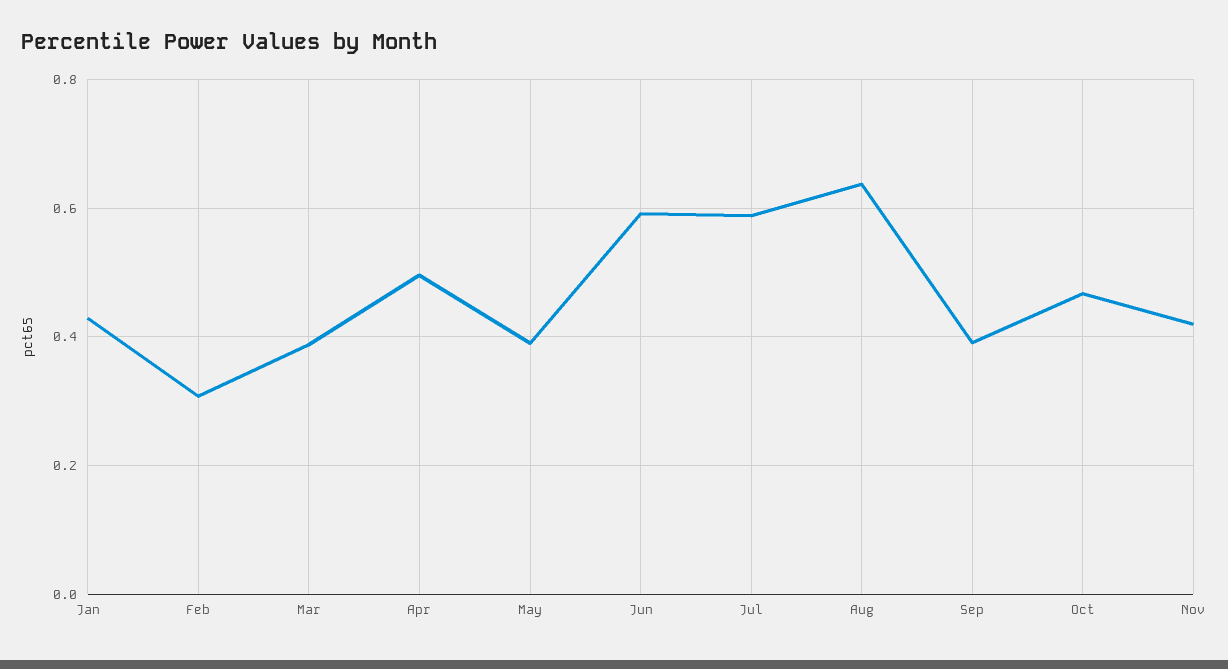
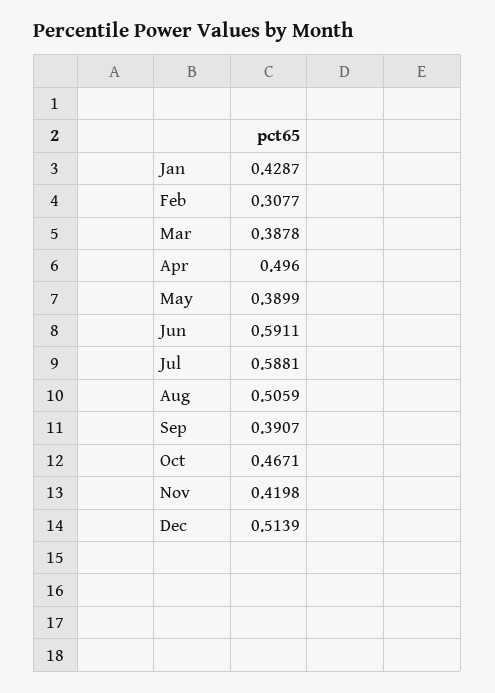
Aug: 0.64 -> 0.5059
Dec: none -> 0.5139

